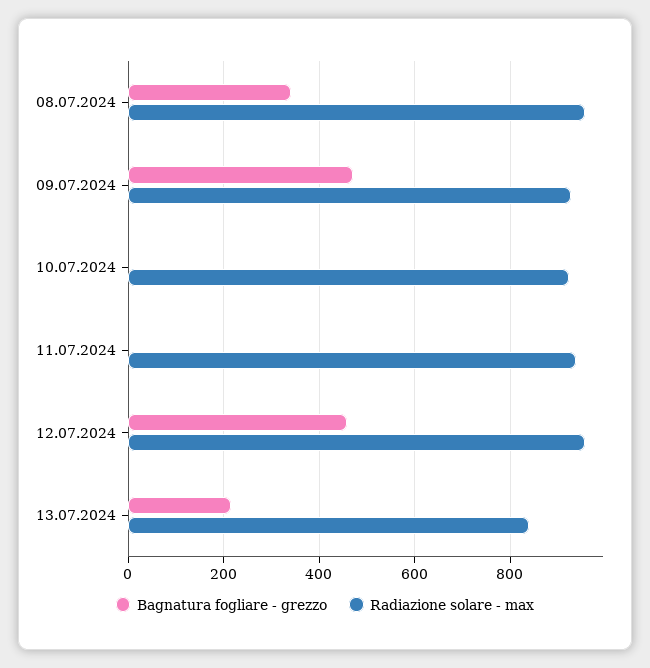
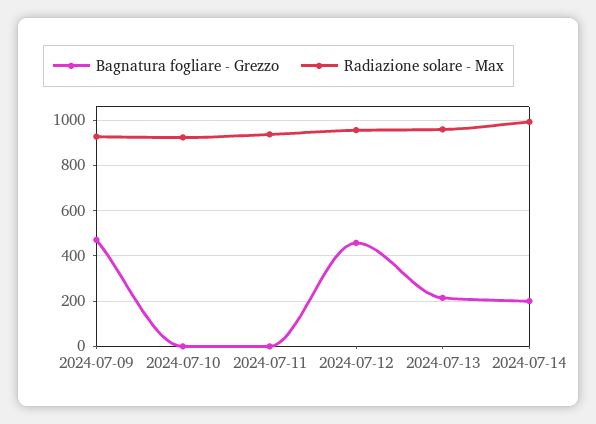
Bagnatura fogliare - grezzo, 08.07.2024: 340 -> none
Radiazione solare - max, 08.07.2024: 960 -> none
Radiazione solare - max, 13.07.2024: 840 -> 950
Bagnatura fogliare - grezzo, 2024-07-14: none -> 200
Radiazione solare - max, 2024-07-14: none -> 1000

